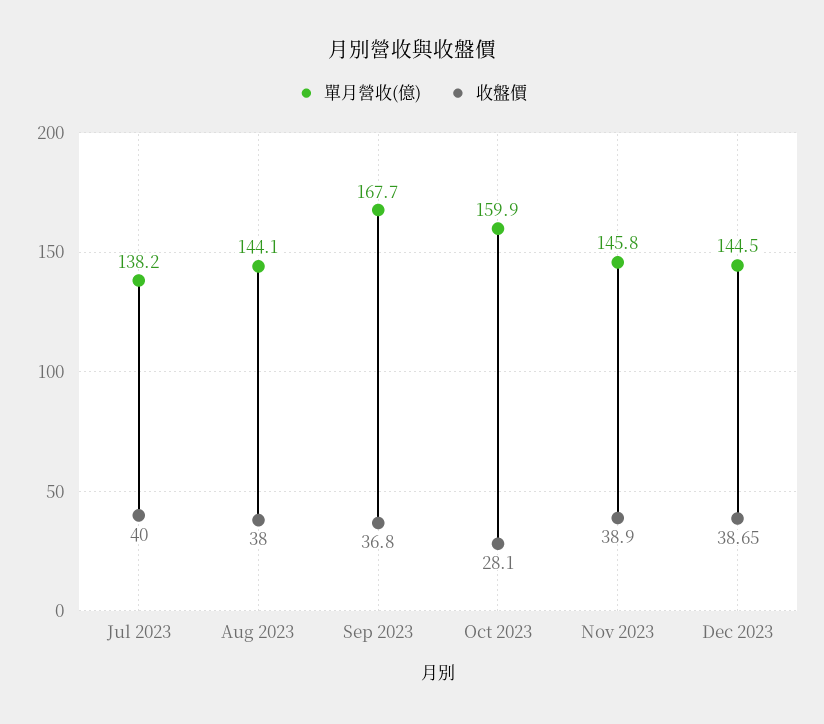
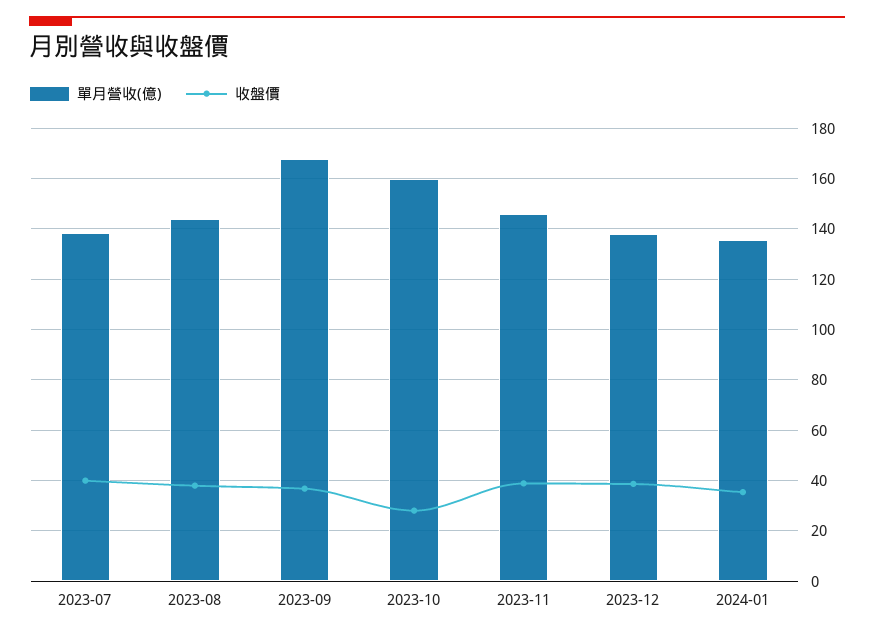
單月營收(億), Dec 2023: 144.5 -> 137.5
單月營收(億), 2024-01: none -> 135
收盤價, 2024-01: none -> 35

